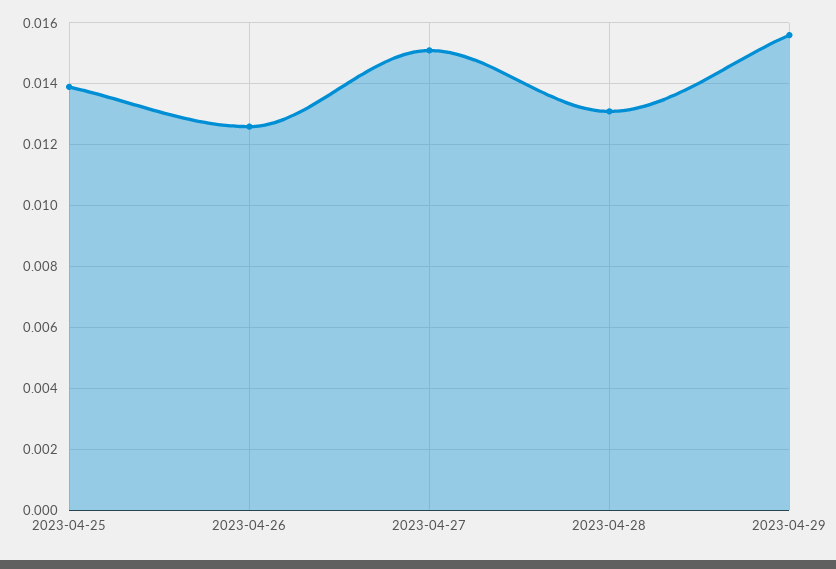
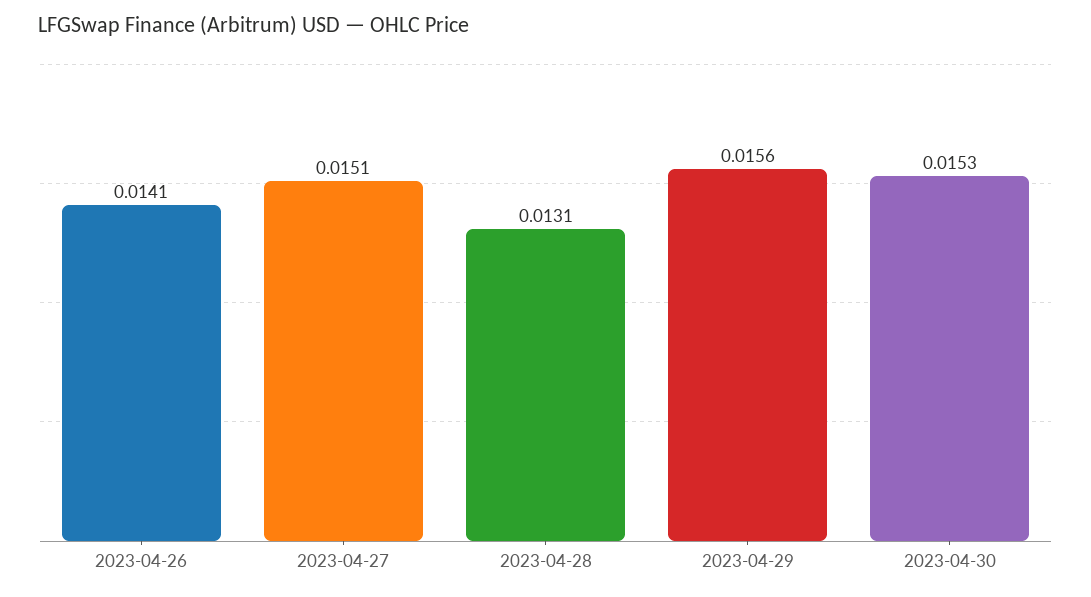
2023-04-25: 0.014 -> none
2023-04-26: 0.0125 -> 0.0141
2023-04-30: none -> 0.0153

